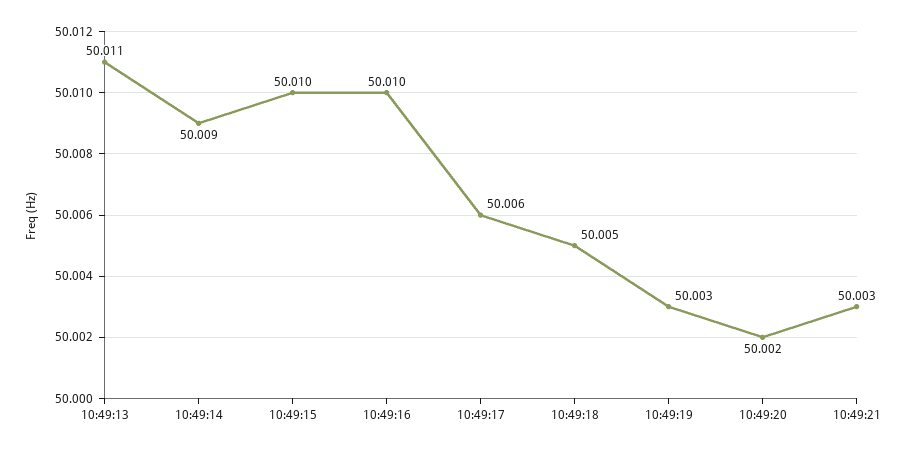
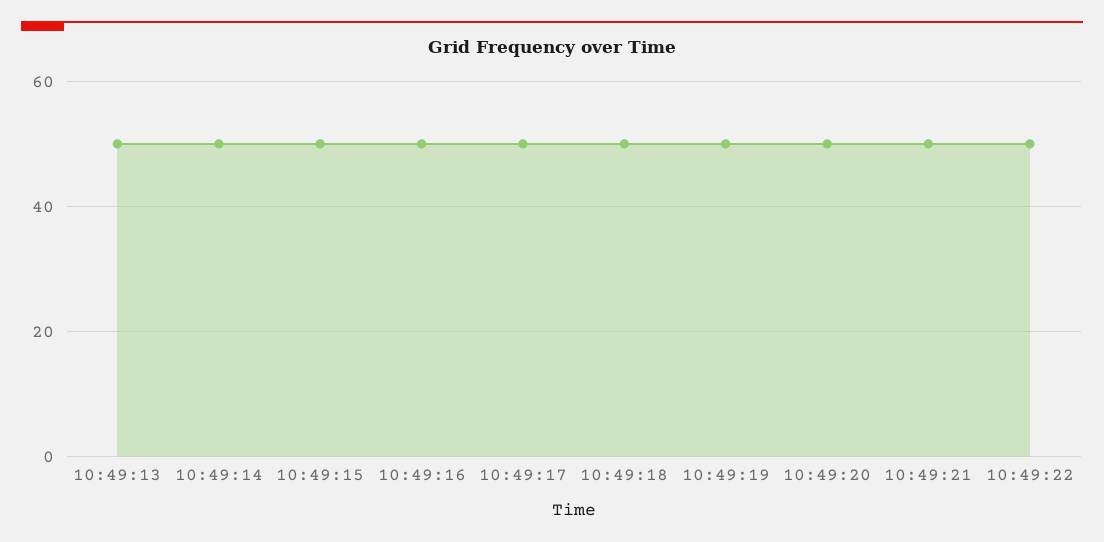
10:49:22: none -> 50

